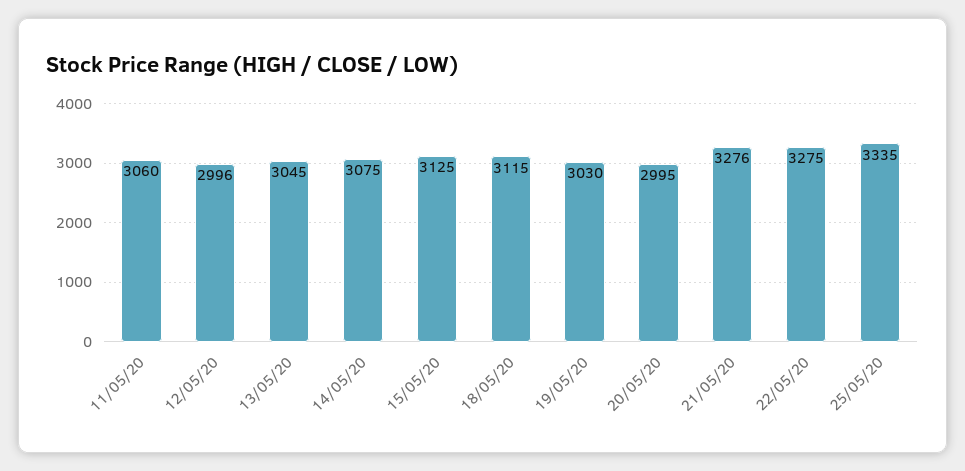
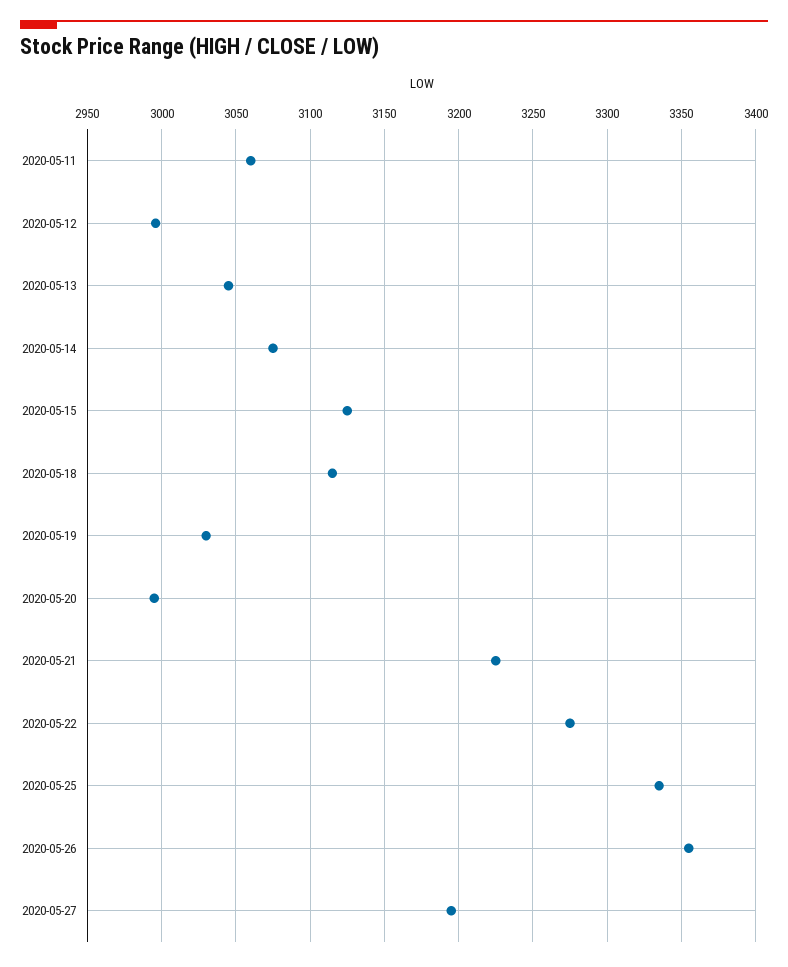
21/05/20: 3276 -> 3225
2020-05-26: none -> 3355
2020-05-27: none -> 3195

